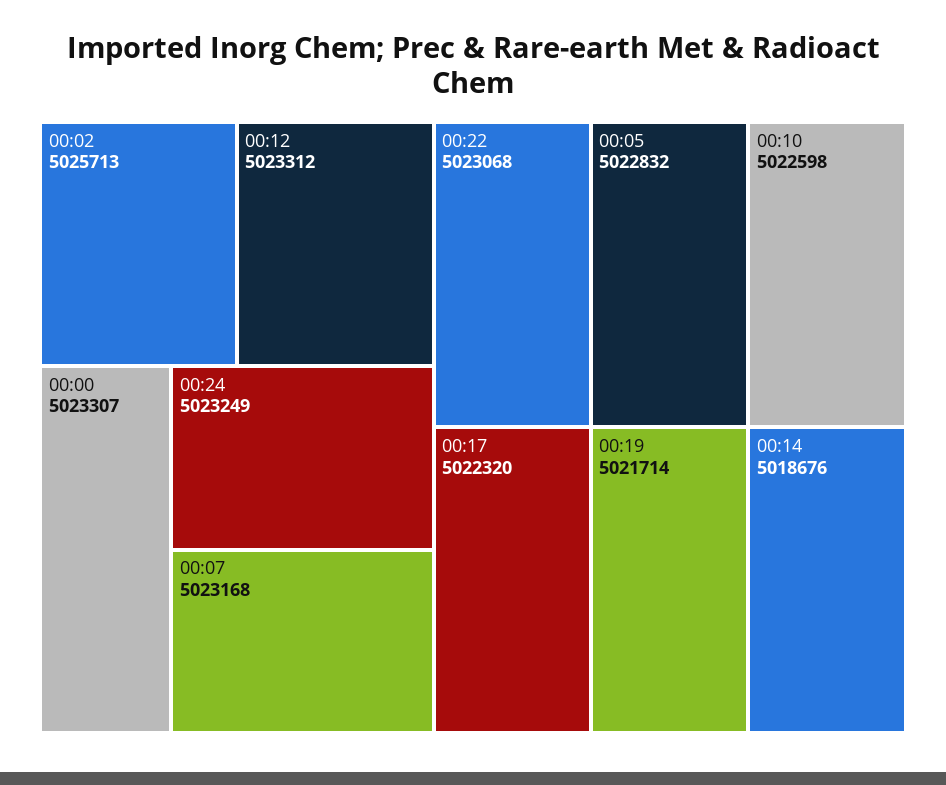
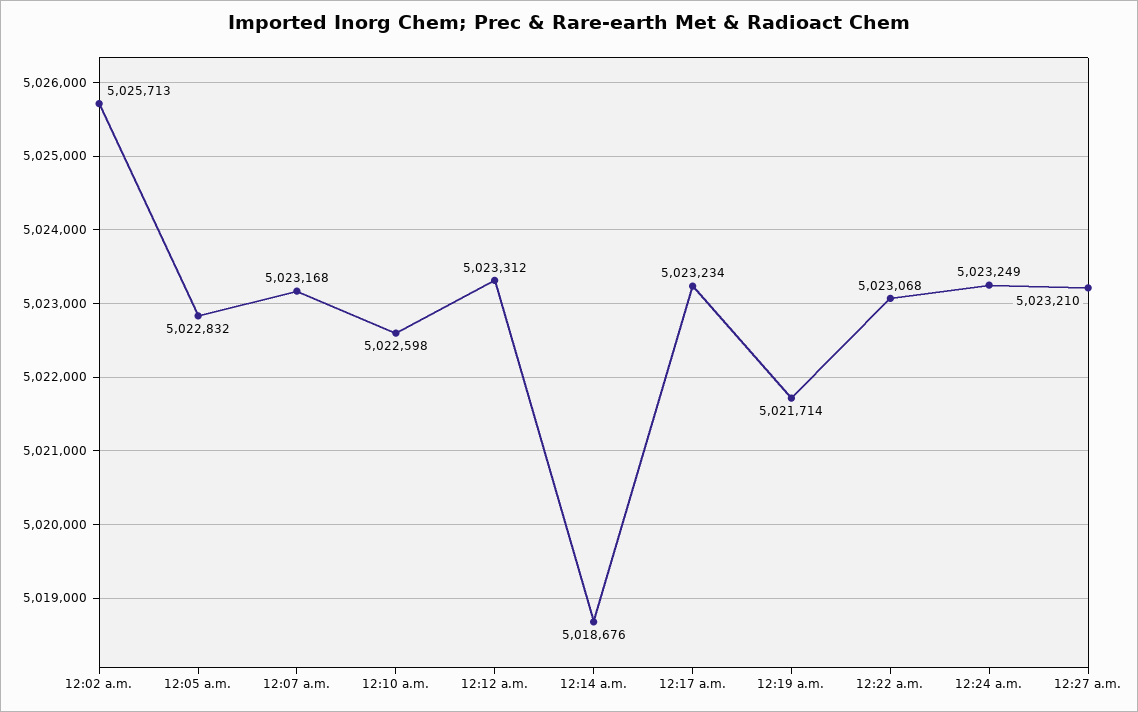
00:00: 5023307 -> none
00:17: 5022320 -> 5023234
12:27 a.m.: none -> 5023210

